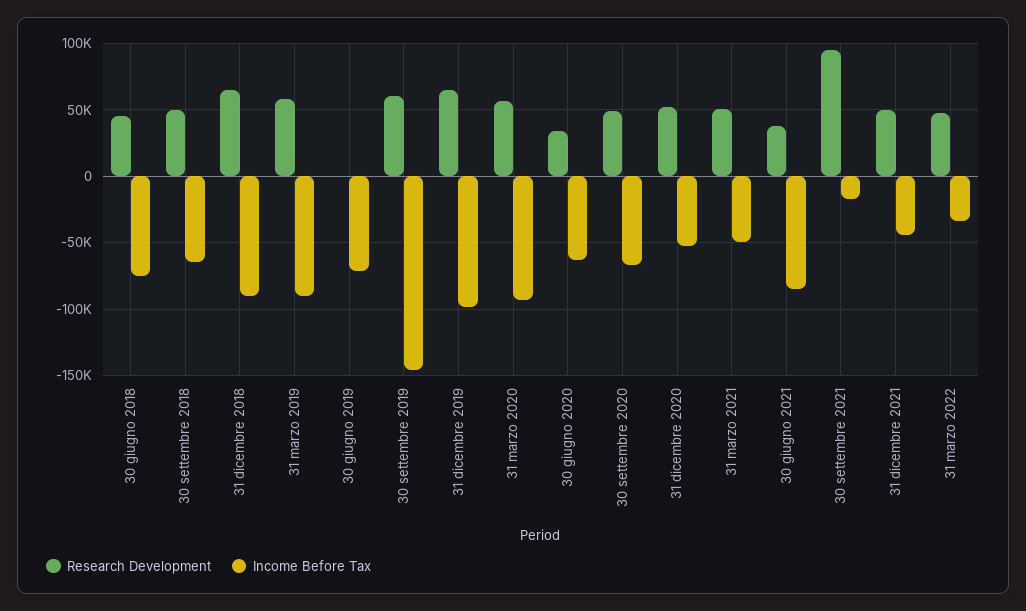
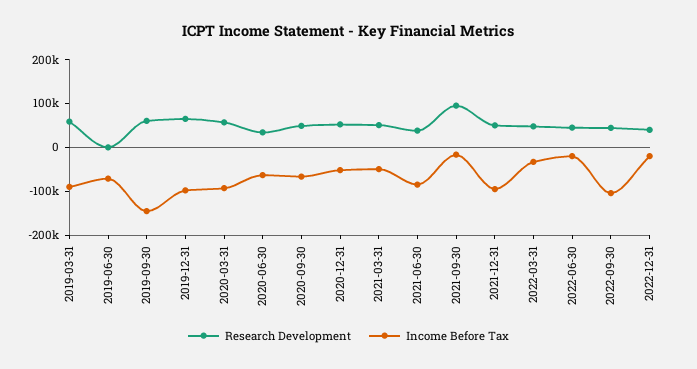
Research Development, 30 giugno 2018: 45000 -> none
Income Before Tax, 30 giugno 2018: -75000 -> none
Research Development, 30 settembre 2018: 50000 -> none
Income Before Tax, 30 settembre 2018: -65000 -> none
Research Development, 31 dicembre 2018: 65000 -> none
Income Before Tax, 31 dicembre 2018: -90000 -> none
Income Before Tax, 31 dicembre 2021: -45000 -> -100000
Research Development, 2022-06-30: none -> 40000
Income Before Tax, 2022-06-30: none -> -20000
Research Development, 2022-09-30: none -> 40000
Income Before Tax, 2022-09-30: none -> -100000
Research Development, 2022-12-31: none -> 40000
Income Before Tax, 2022-12-31: none -> -20000

